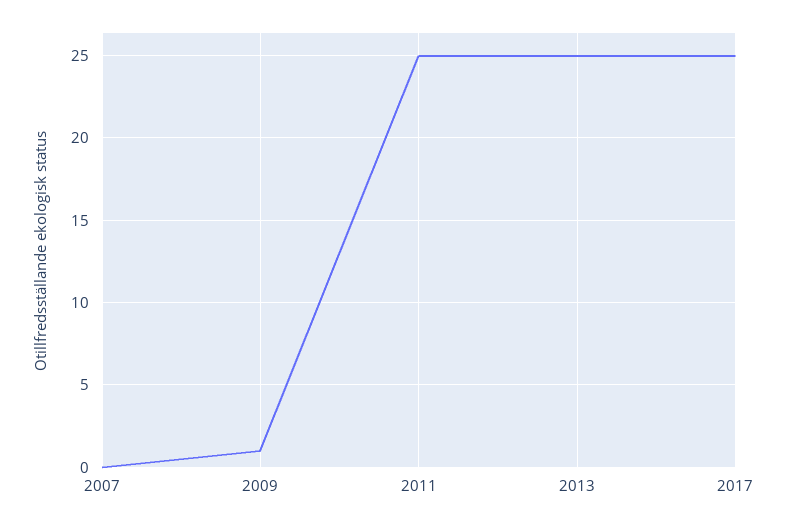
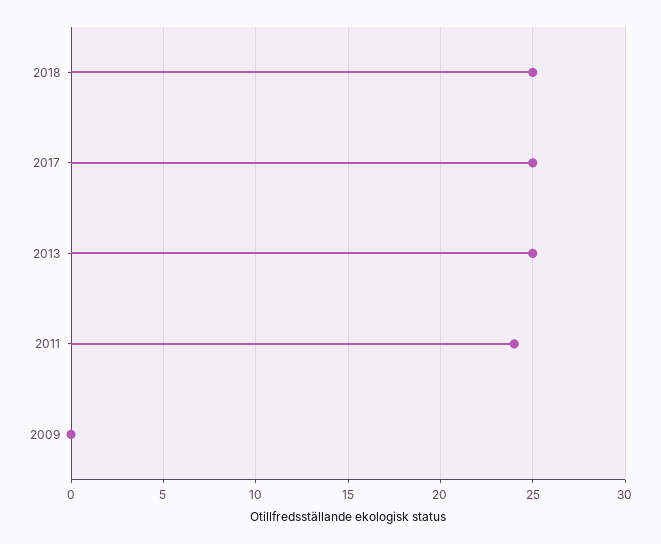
2007: 0 -> none
2009: 1 -> 0
2011: 25 -> 24
2018: none -> 25

